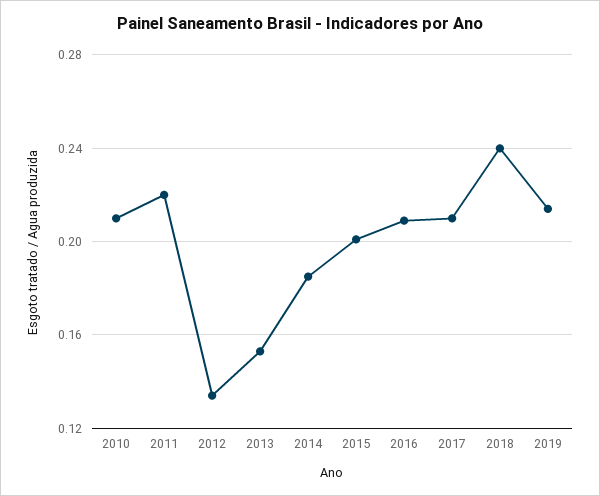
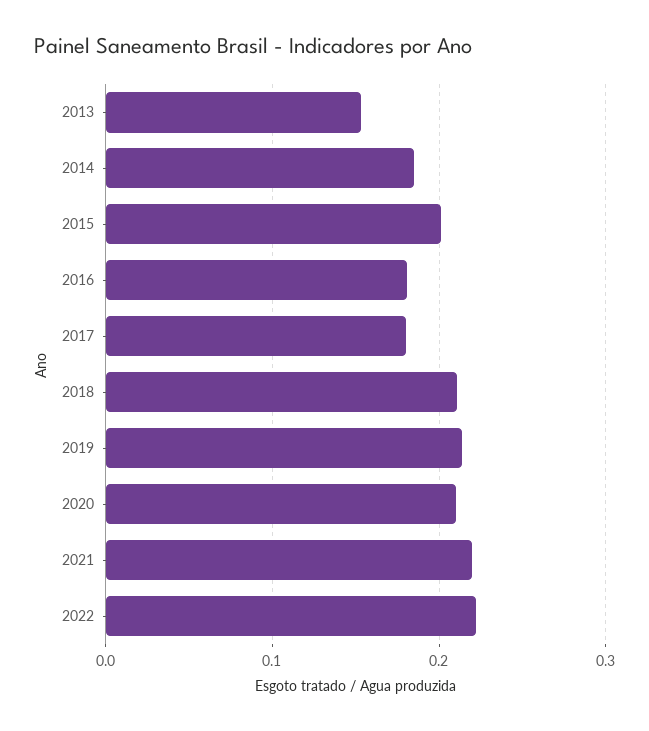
2010: 0.21 -> none
2011: 0.22 -> none
2012: 0.135 -> none
2016: 0.21 -> 0.18
2017: 0.21 -> 0.18
2018: 0.24 -> 0.21
2020: none -> 0.21
2021: none -> 0.22
2022: none -> 0.22

